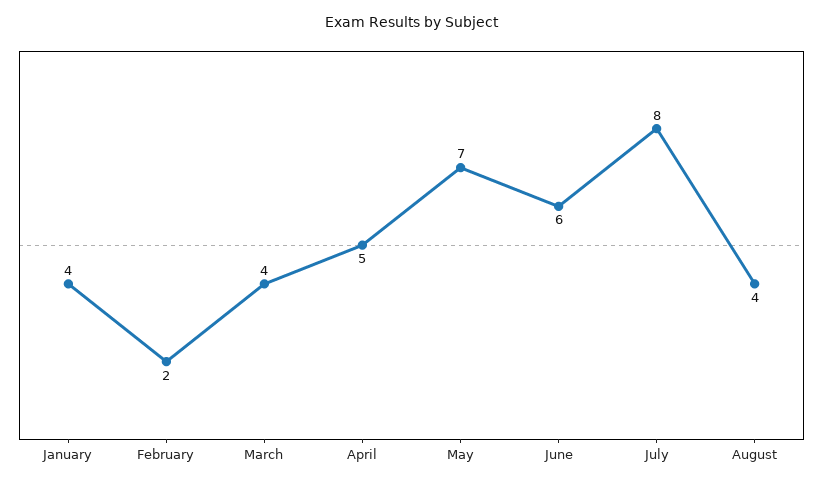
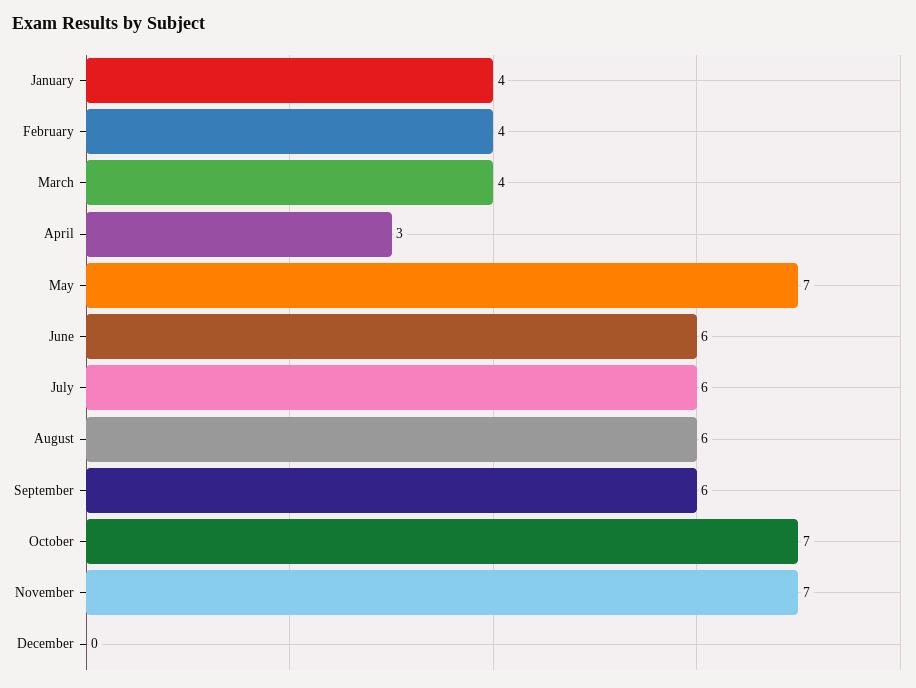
February: 2 -> 4
April: 5 -> 3
July: 8 -> 6
August: 4 -> 6
September: none -> 6
October: none -> 7
November: none -> 7
December: none -> 0

